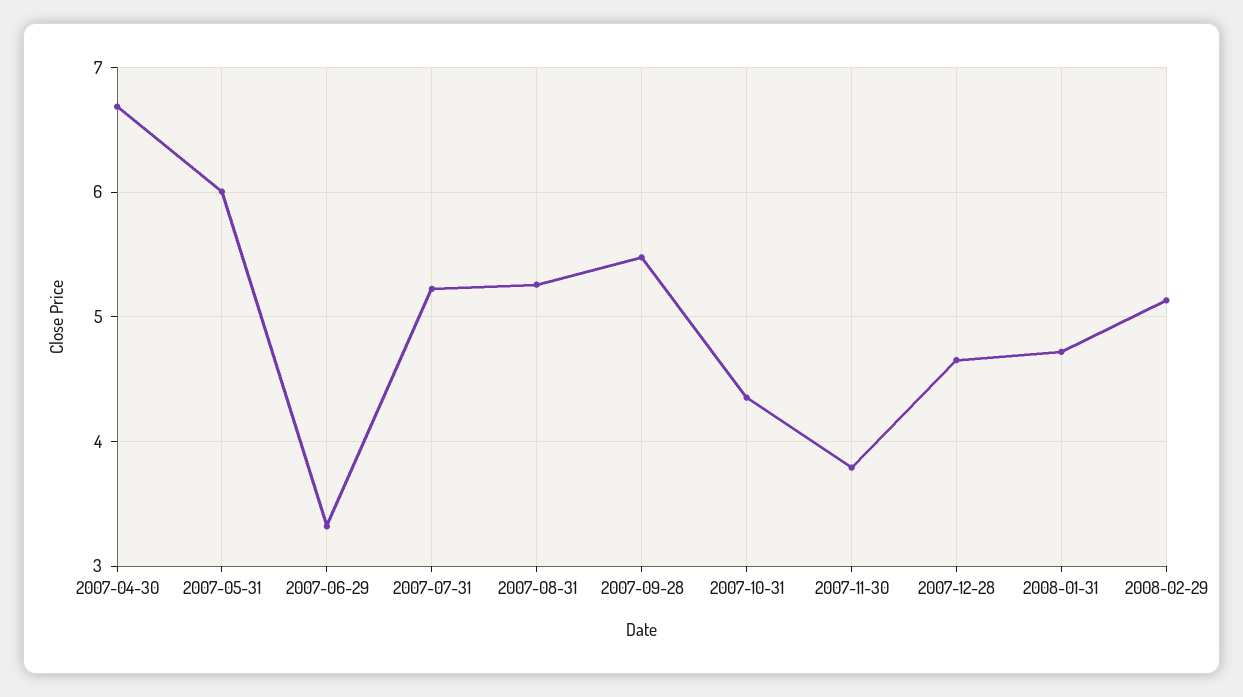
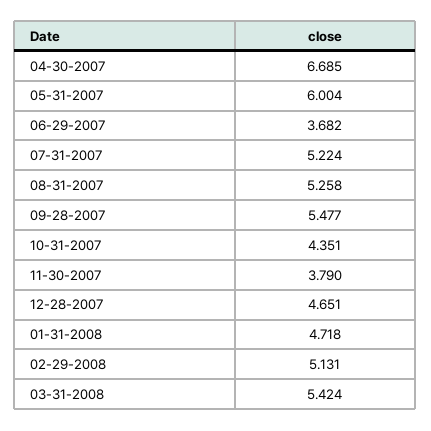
2007-06-29: 3.3 -> 3.682
03-31-2008: none -> 5.424

